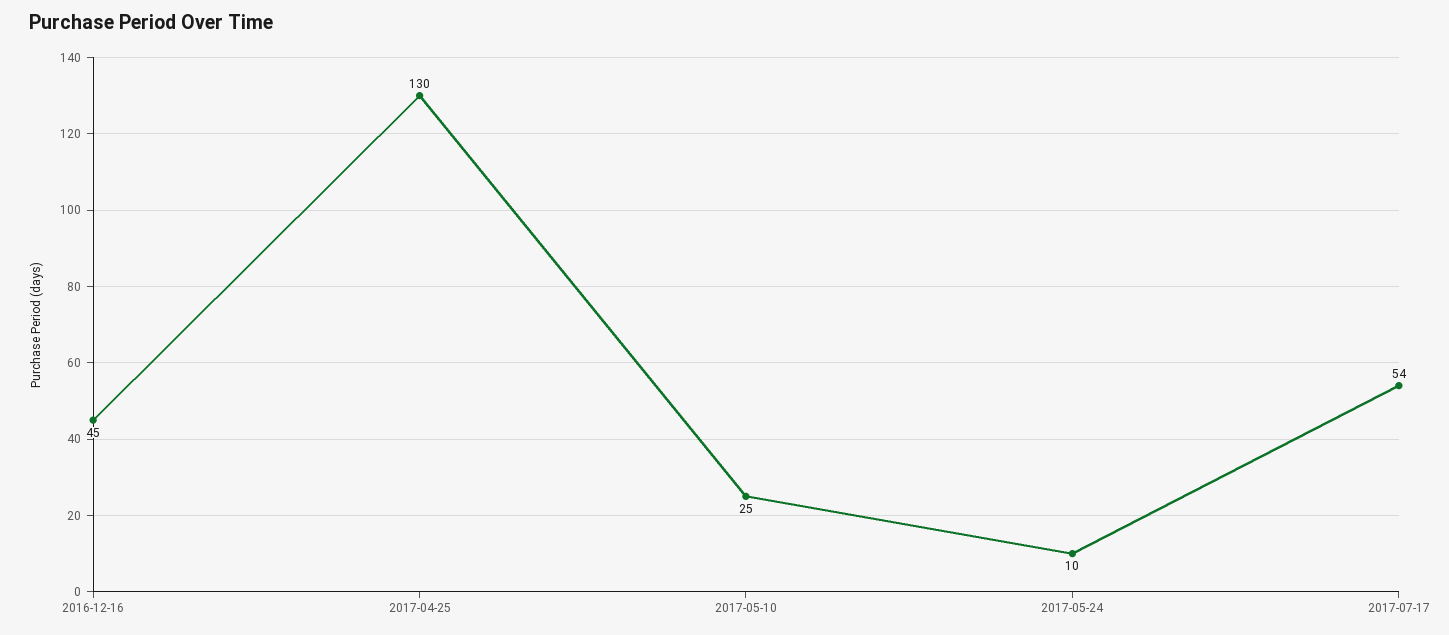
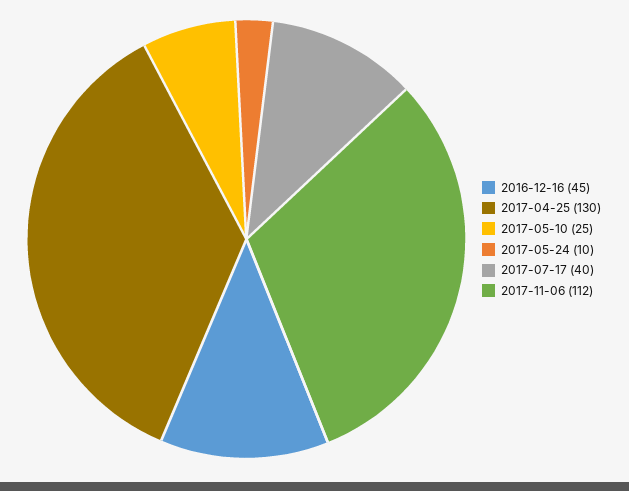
2017-07-17: 54 -> 40
2017-11-06: none -> 112

